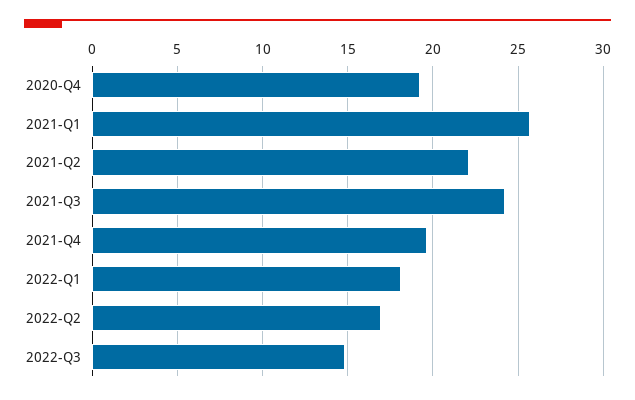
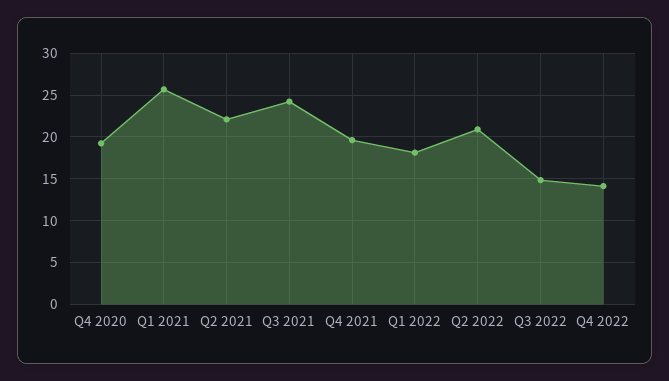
2022-Q2: 17 -> 21
Q4 2022: none -> 14

